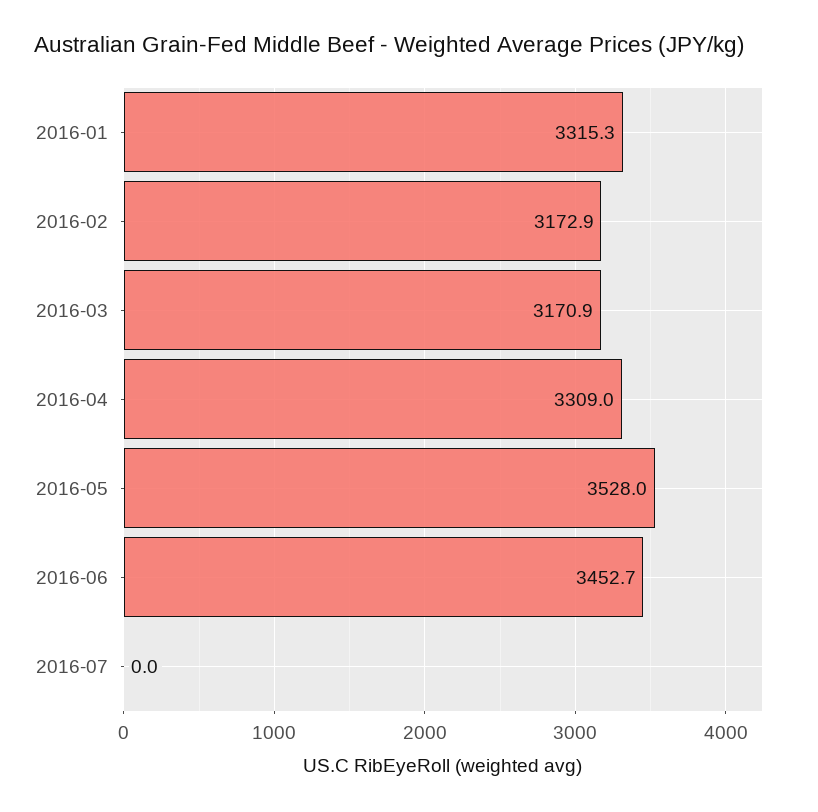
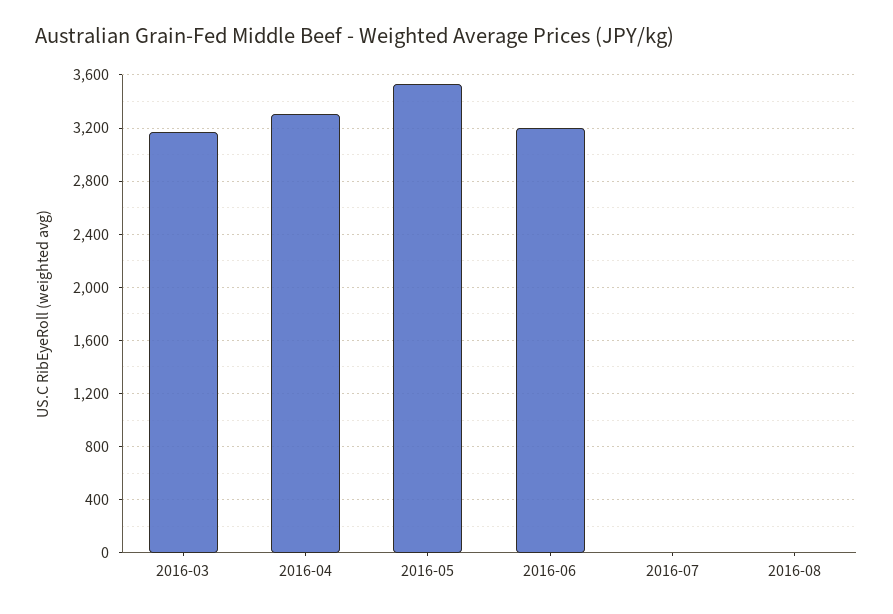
2016-01: 3315.3 -> none
2016-02: 3172.9 -> none
2016-06: 3452.7 -> 3200
2016-08: none -> 0

